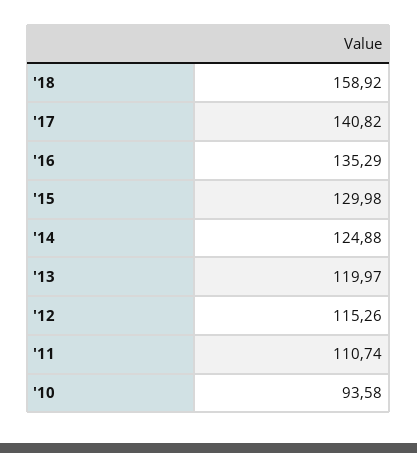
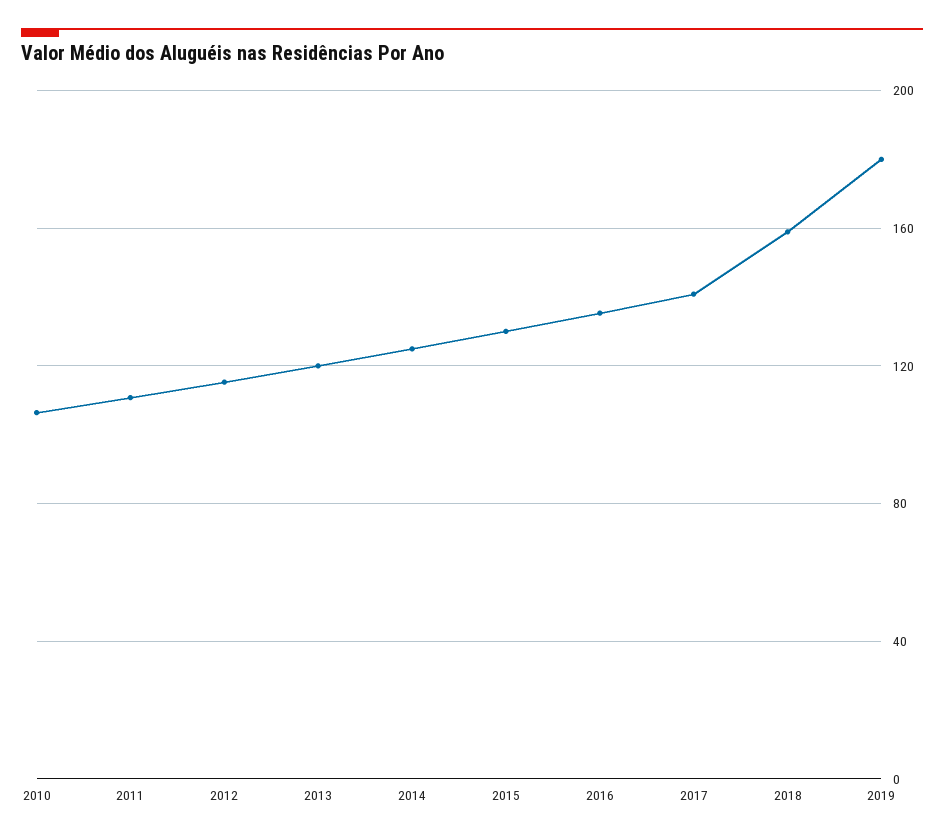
'10: 93.58 -> 105
2019: none -> 180

